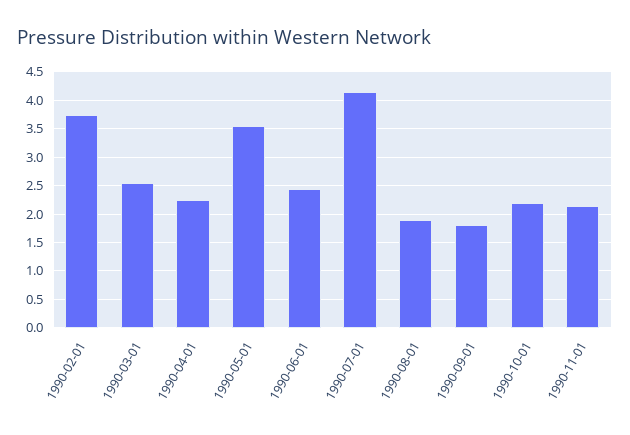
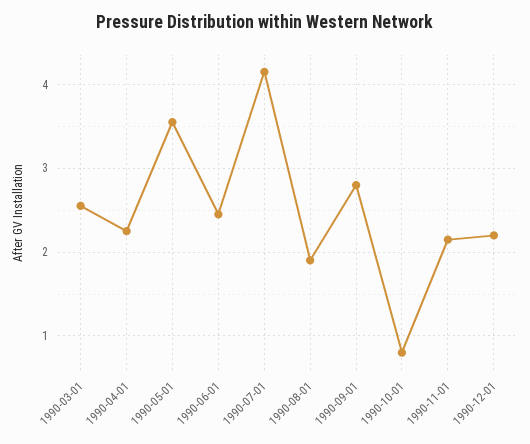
1990-02-01: 3.75 -> none
1990-09-01: 1.75 -> 2.8
1990-10-01: 2.25 -> 0.8
1990-12-01: none -> 2.2

